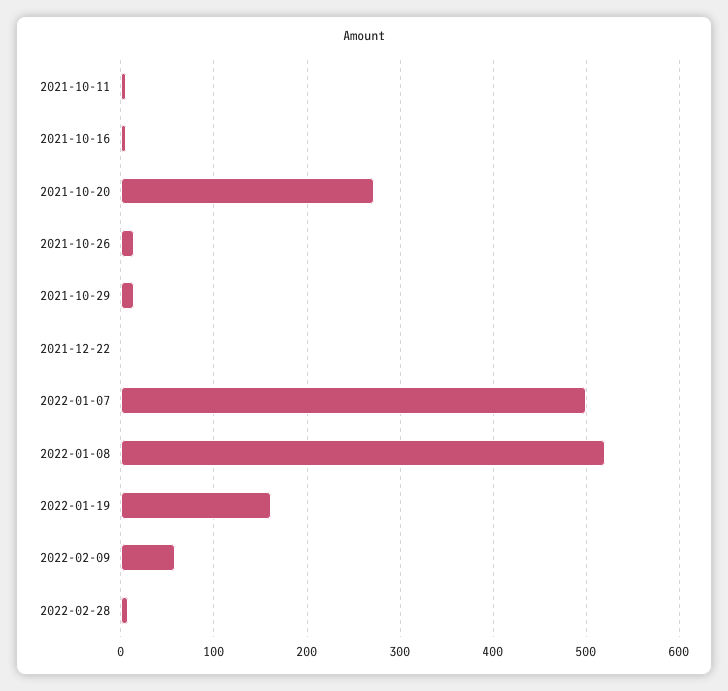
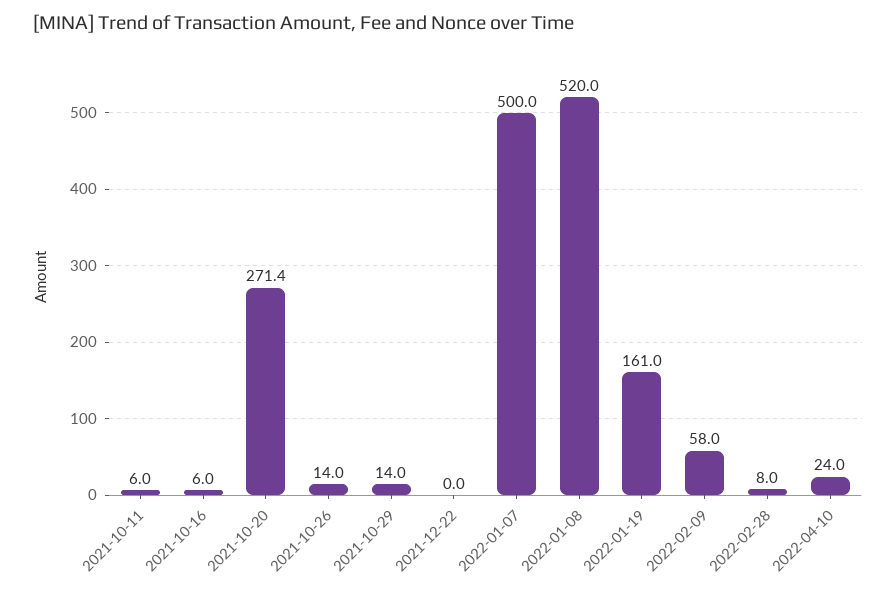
2022-04-10: none -> 24

